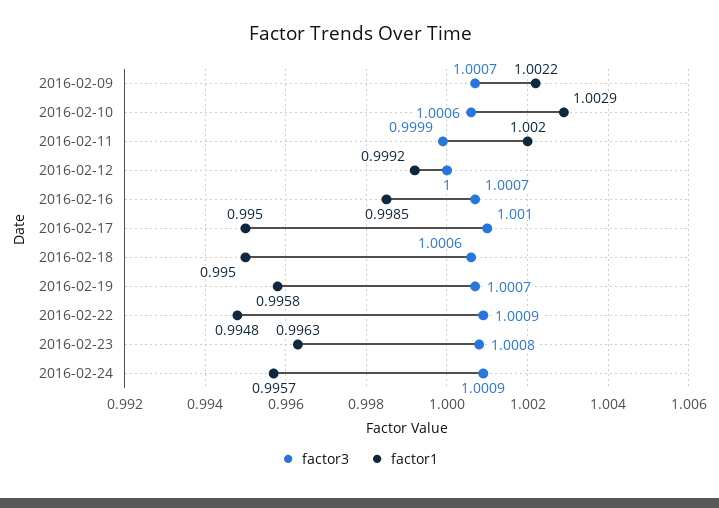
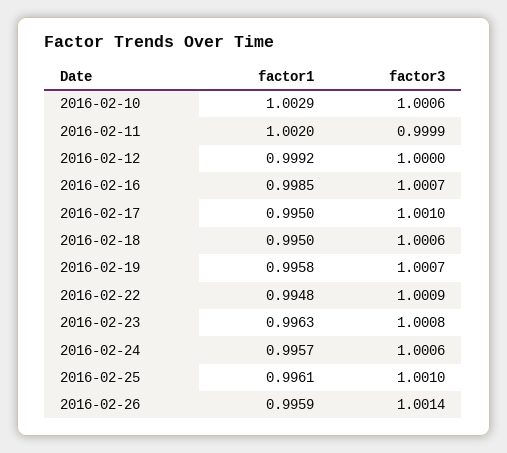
factor3, 2016-02-09: 1.0007 -> none
factor1, 2016-02-09: 1.0022 -> none
factor3, 2016-02-24: 1.0009 -> 1.0006
factor1, 2016-02-25: none -> 0.9961
factor3, 2016-02-25: none -> 1.001
factor1, 2016-02-26: none -> 0.9959
factor3, 2016-02-26: none -> 1.0014

